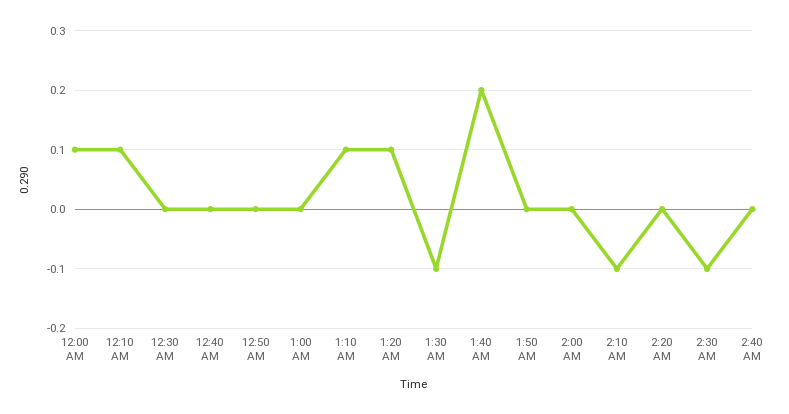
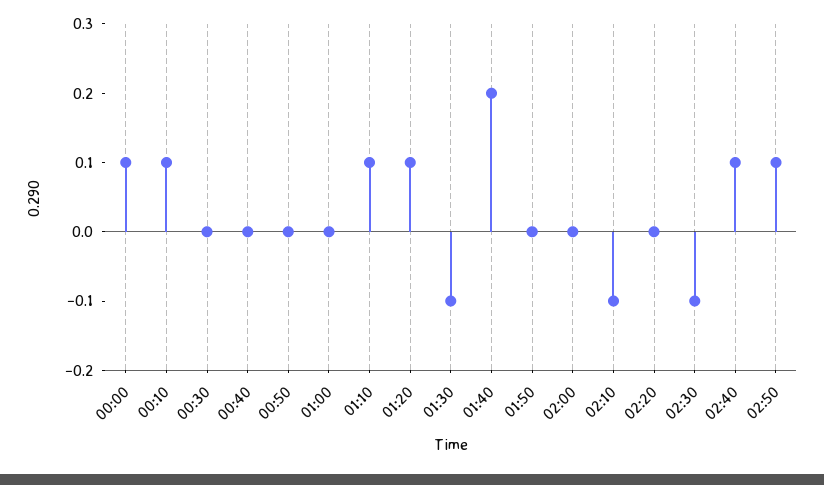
2:40 AM: 0 -> 0.1
02:50: none -> 0.1

